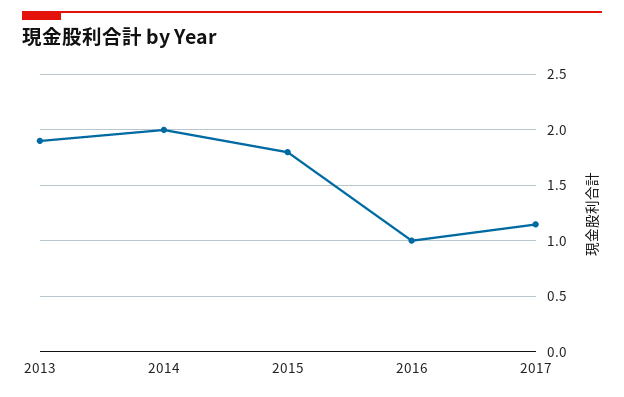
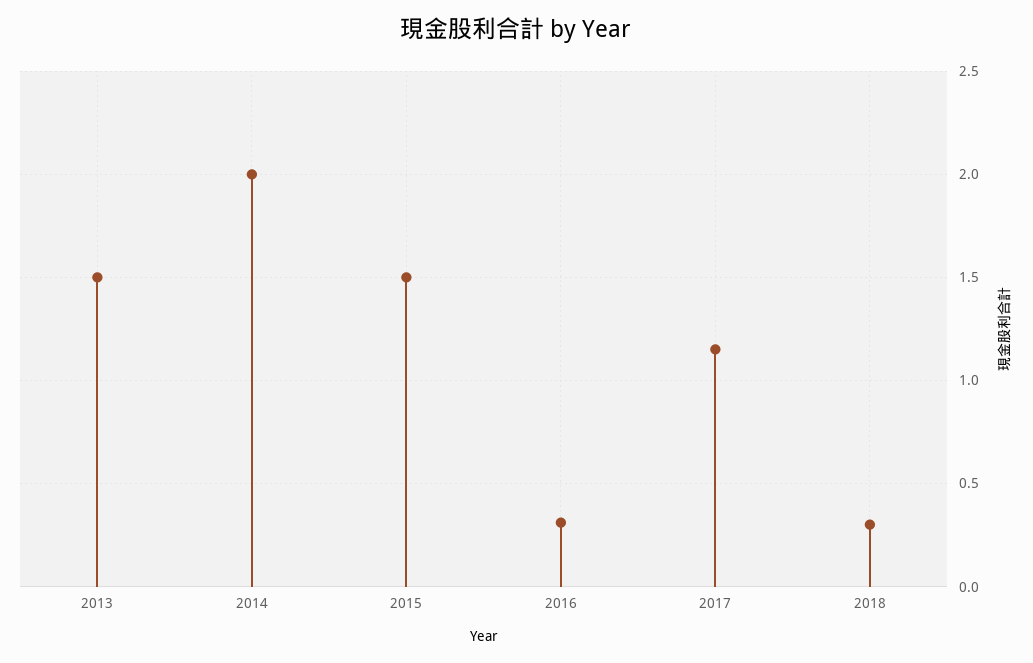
2013: 1.9 -> 1.5
2015: 1.8 -> 1.5
2016: 1 -> 0.3
2018: none -> 0.3

